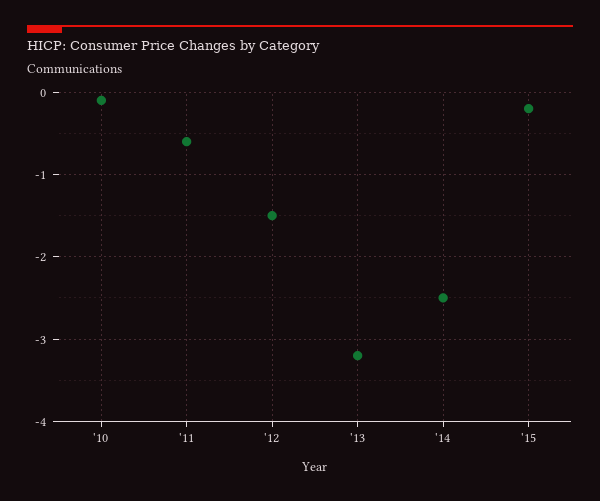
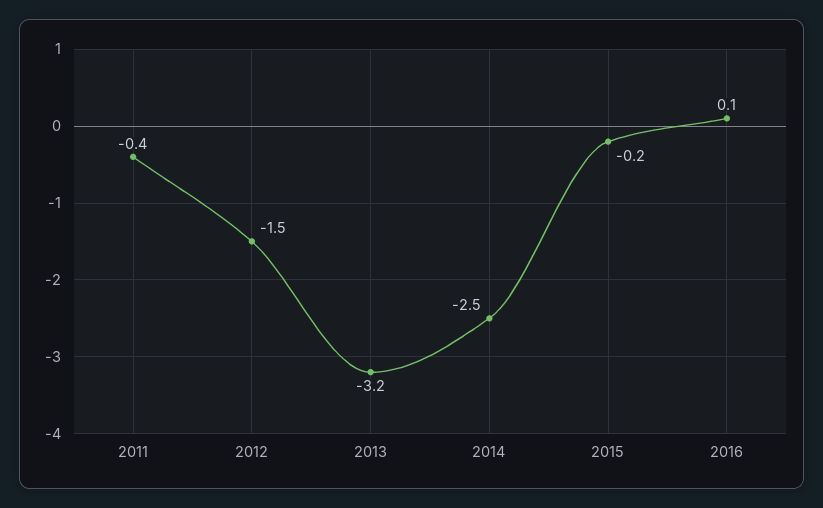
'10: -0.1 -> none
'11: -0.6 -> -0.4
2016: none -> 0.1

